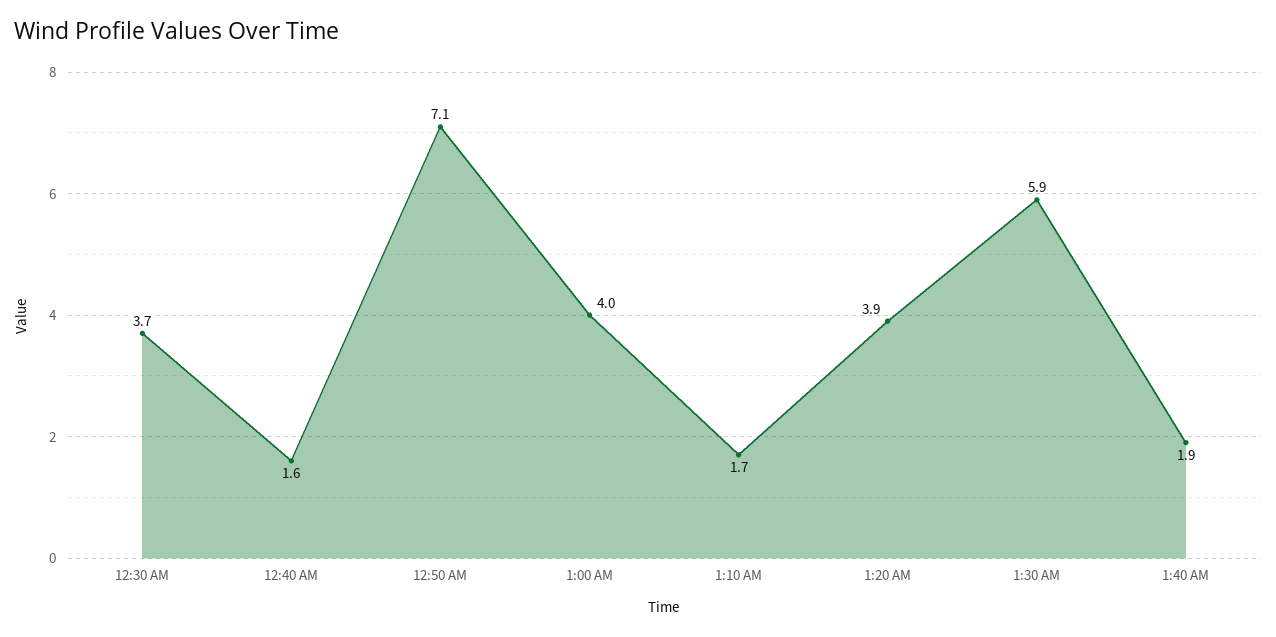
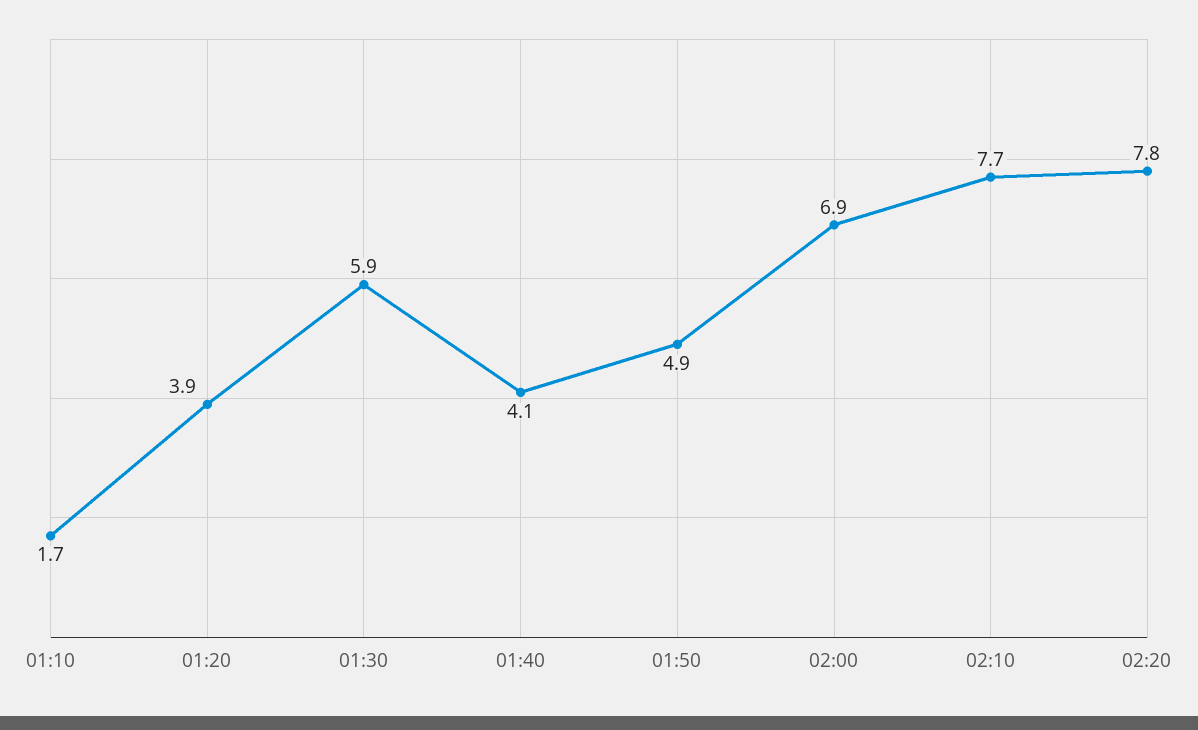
12:30 AM: 3.7 -> none
12:40 AM: 1.6 -> none
12:50 AM: 7.1 -> none
1:00 AM: 4 -> none
1:40 AM: 1.9 -> 4.1
01:50: none -> 4.9
02:00: none -> 6.9
02:10: none -> 7.7
02:20: none -> 7.8

